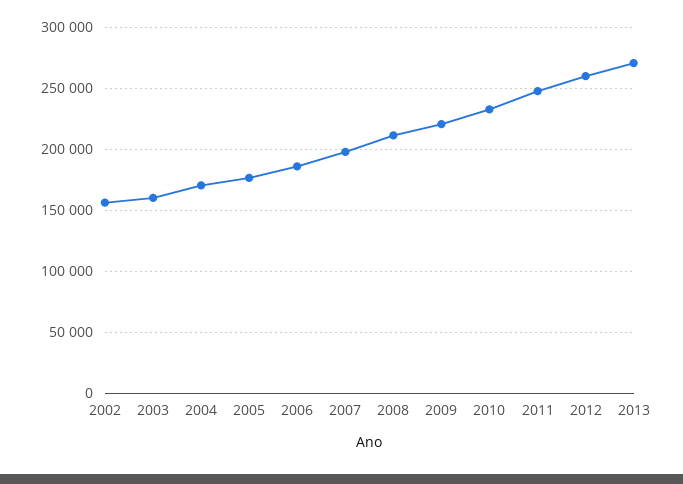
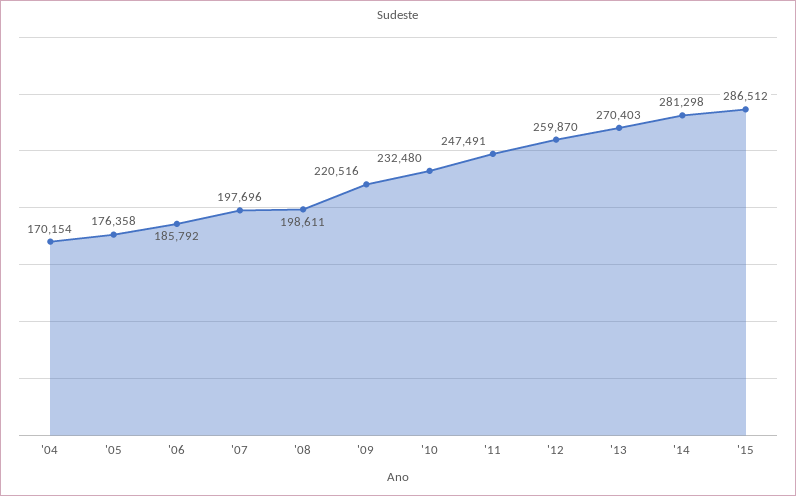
2002: 155000 -> none
2003: 160000 -> none
2008: 210000 -> 198611
'14: none -> 281298
'15: none -> 286512

